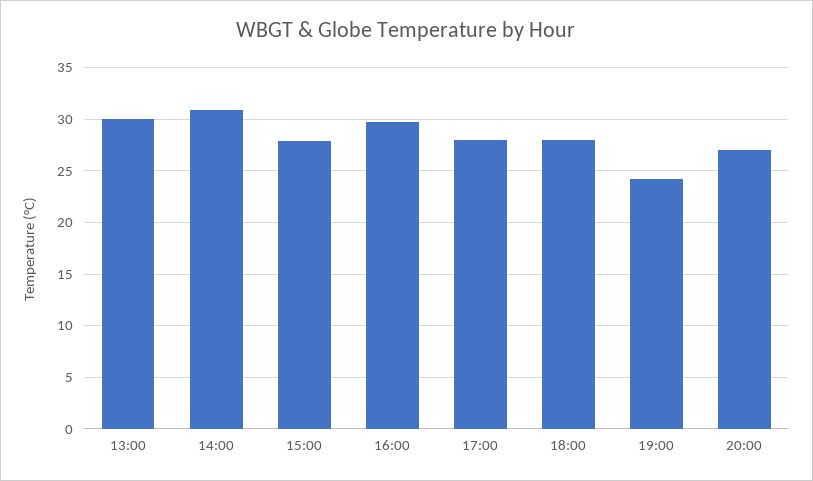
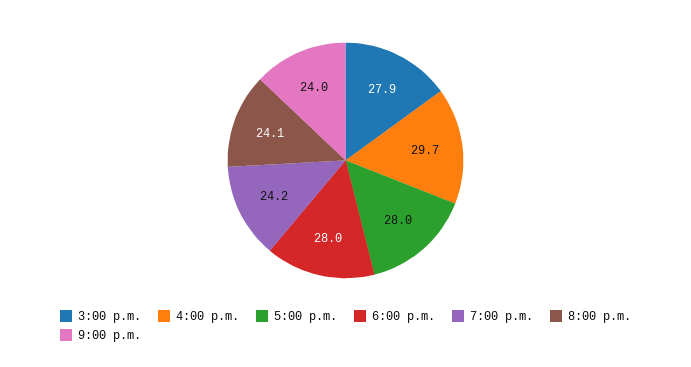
13:00: 30 -> none
14:00: 31 -> none
20:00: 27 -> 24.1
9:00 p.m.: none -> 24

